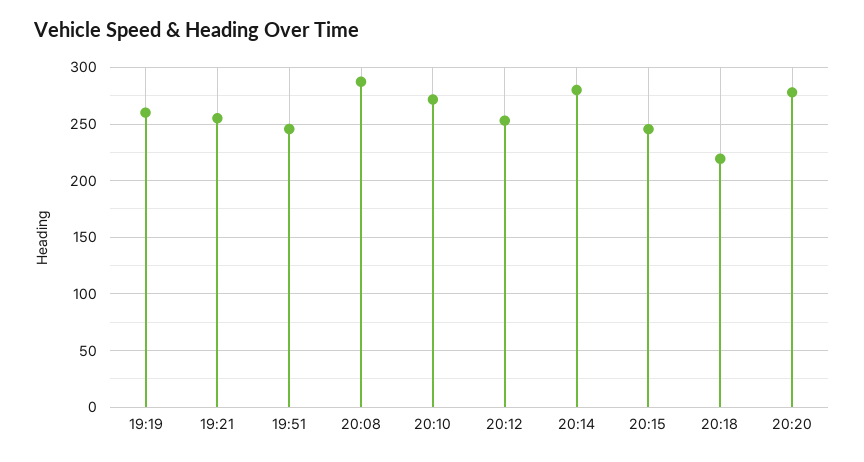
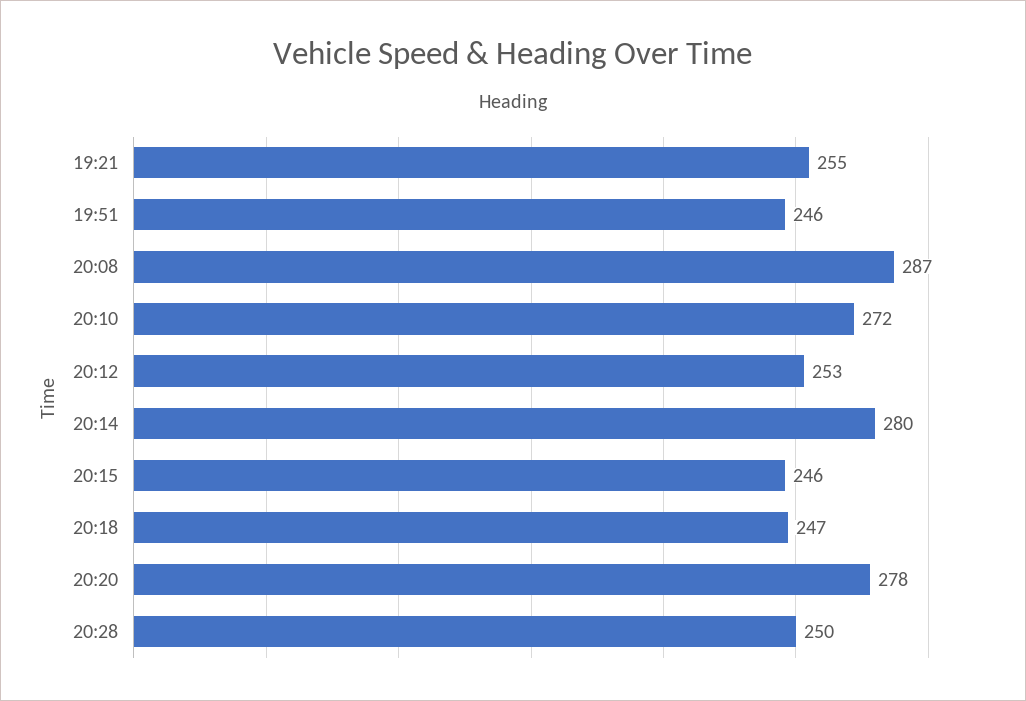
19:19: 260 -> none
20:18: 220 -> 247
20:28: none -> 250

